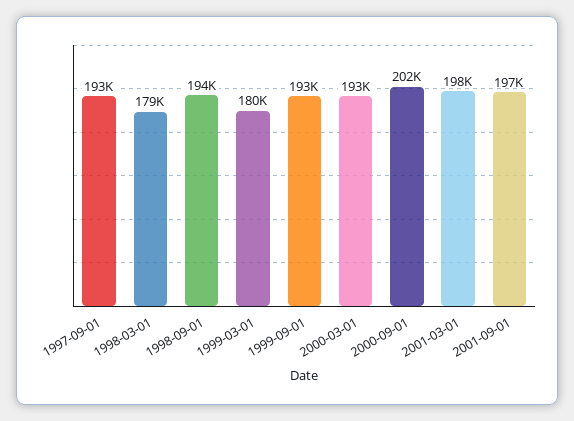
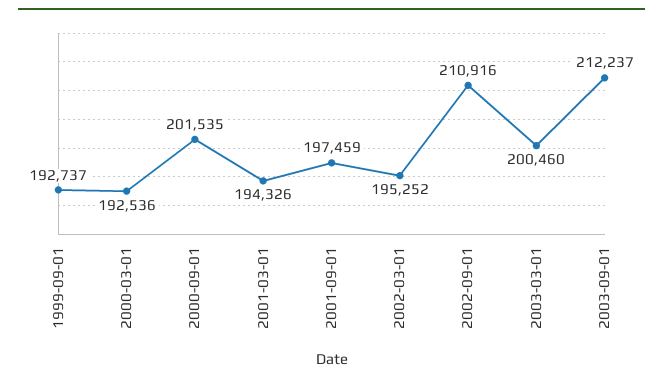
1997-09-01: 193000 -> none
1998-03-01: 179000 -> none
1998-09-01: 194000 -> none
1999-03-01: 180000 -> none
2001-03-01: 198000 -> 194326
2002-03-01: none -> 195252
2002-09-01: none -> 210916
2003-03-01: none -> 200460
2003-09-01: none -> 212237

